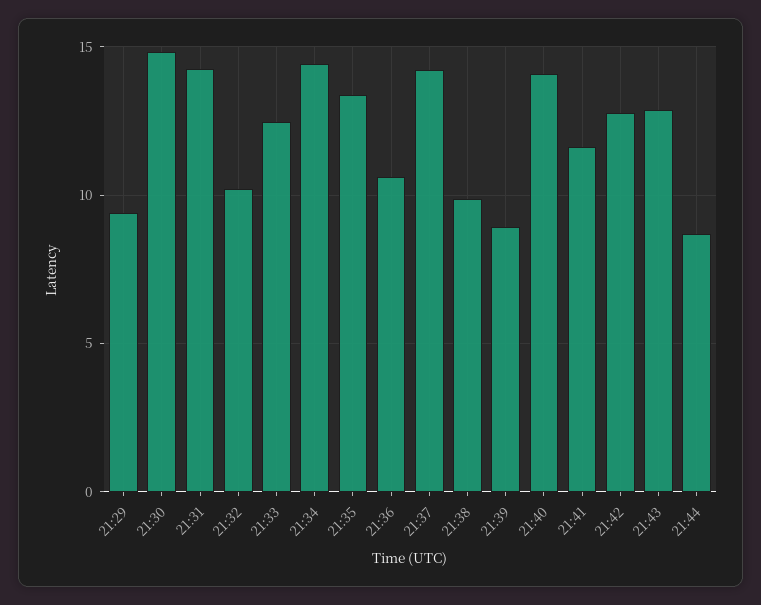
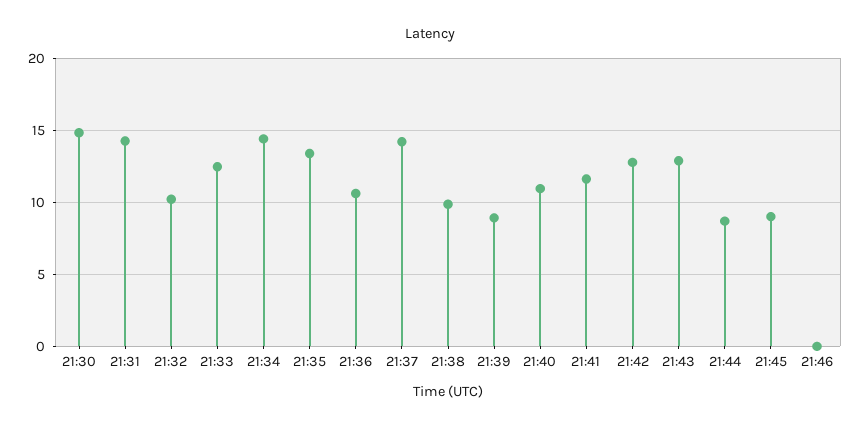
21:29: 9.5 -> none
21:40: 14 -> 11
21:45: none -> 9
21:46: none -> 0

